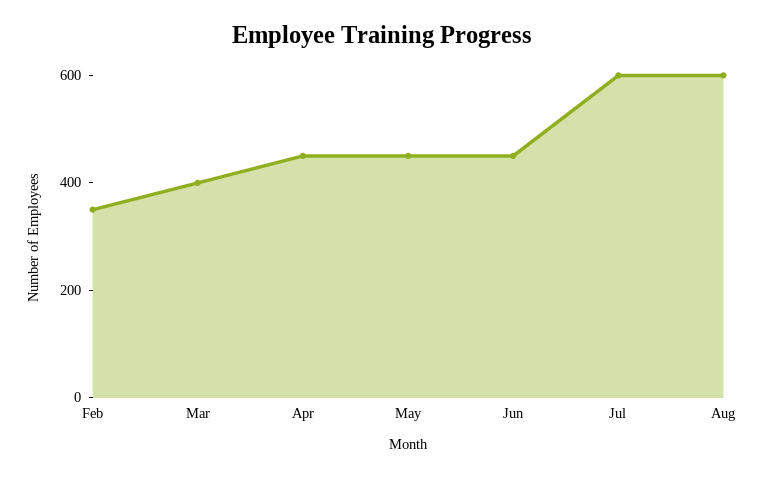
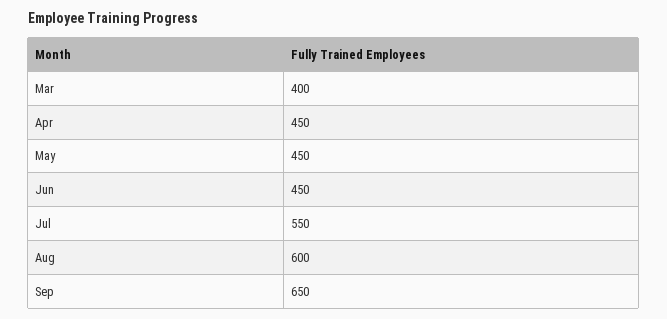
Feb: 350 -> none
Jul: 600 -> 550
Sep: none -> 650

